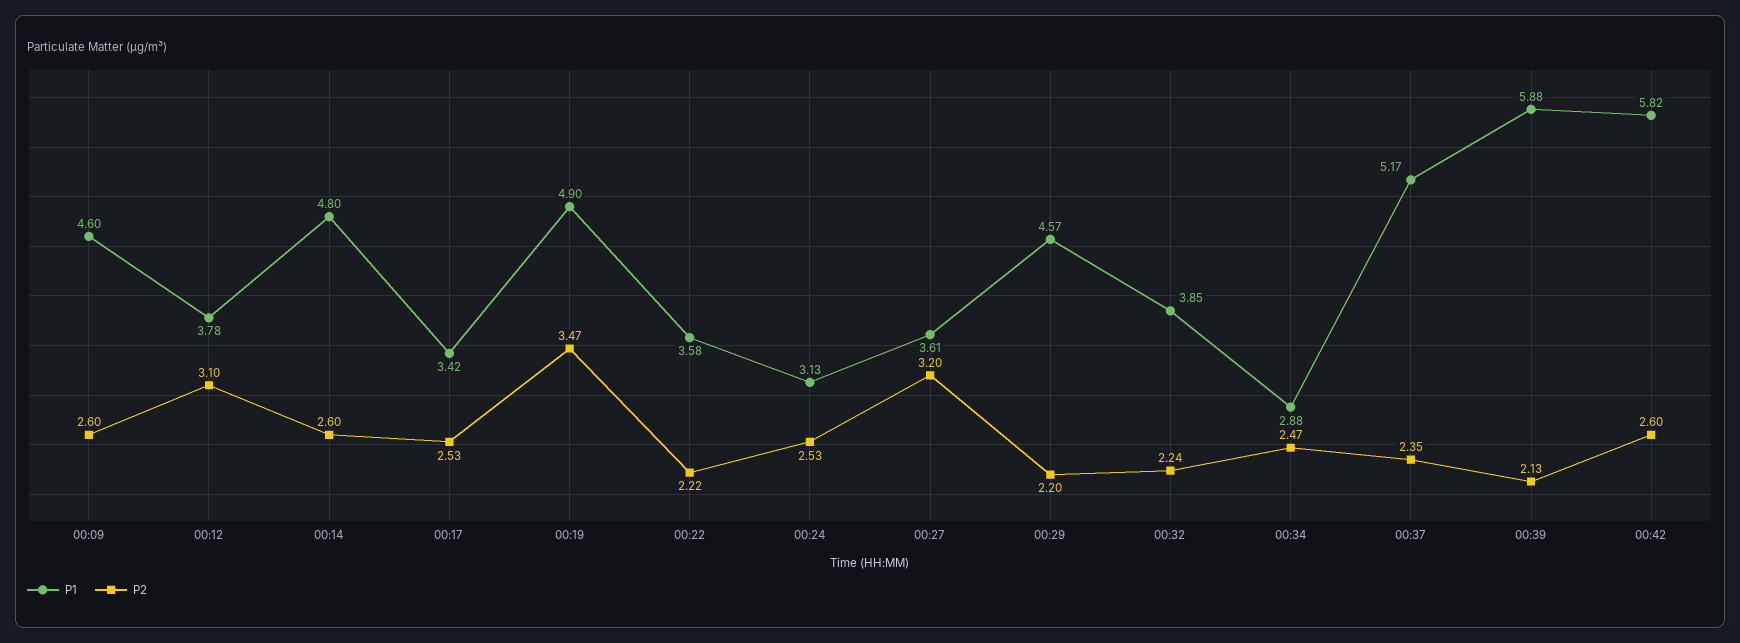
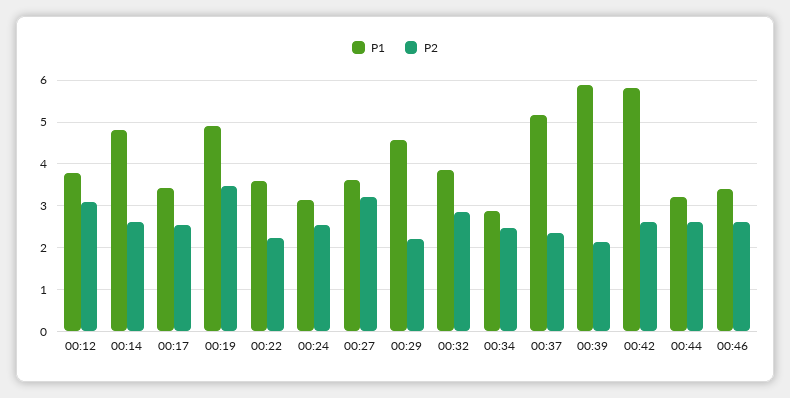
P1, 00:09: 4.6 -> none
P2, 00:09: 2.6 -> none
P2, 00:32: 2.24 -> 2.8
P1, 00:44: none -> 3.2
P2, 00:44: none -> 2.6
P1, 00:46: none -> 3.4
P2, 00:46: none -> 2.6

